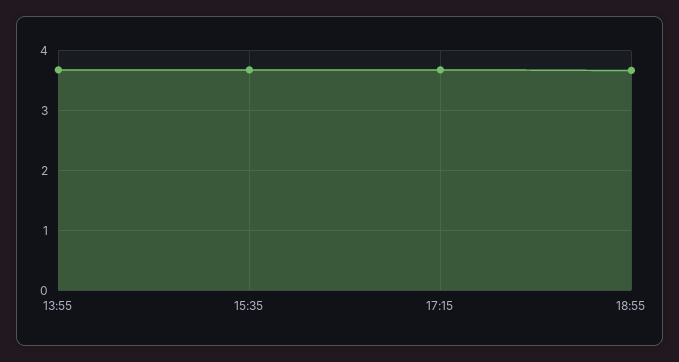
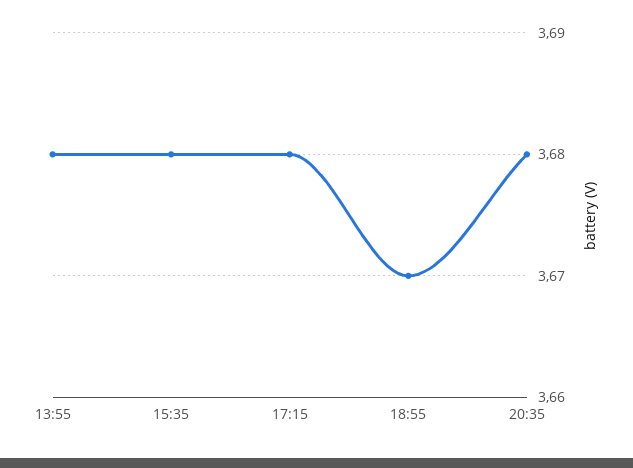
20:35: none -> 3.68

